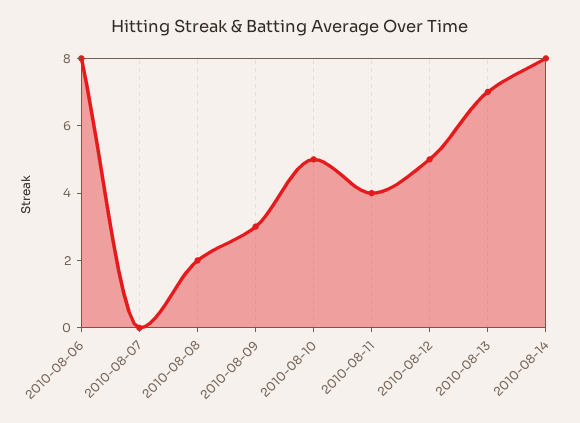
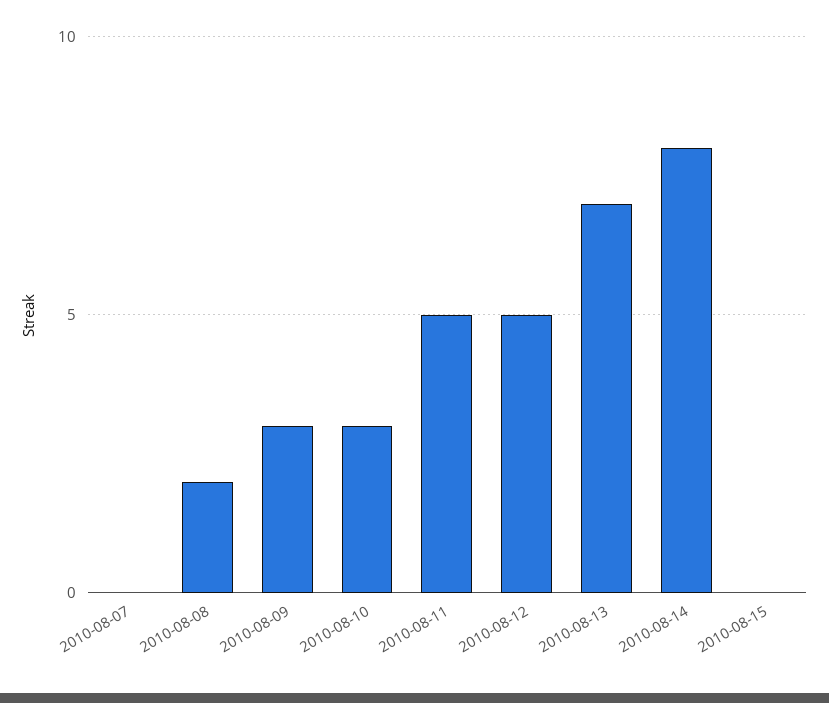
2010-08-06: 8 -> none
2010-08-10: 5 -> 3
2010-08-11: 4 -> 5
2010-08-15: none -> 0

